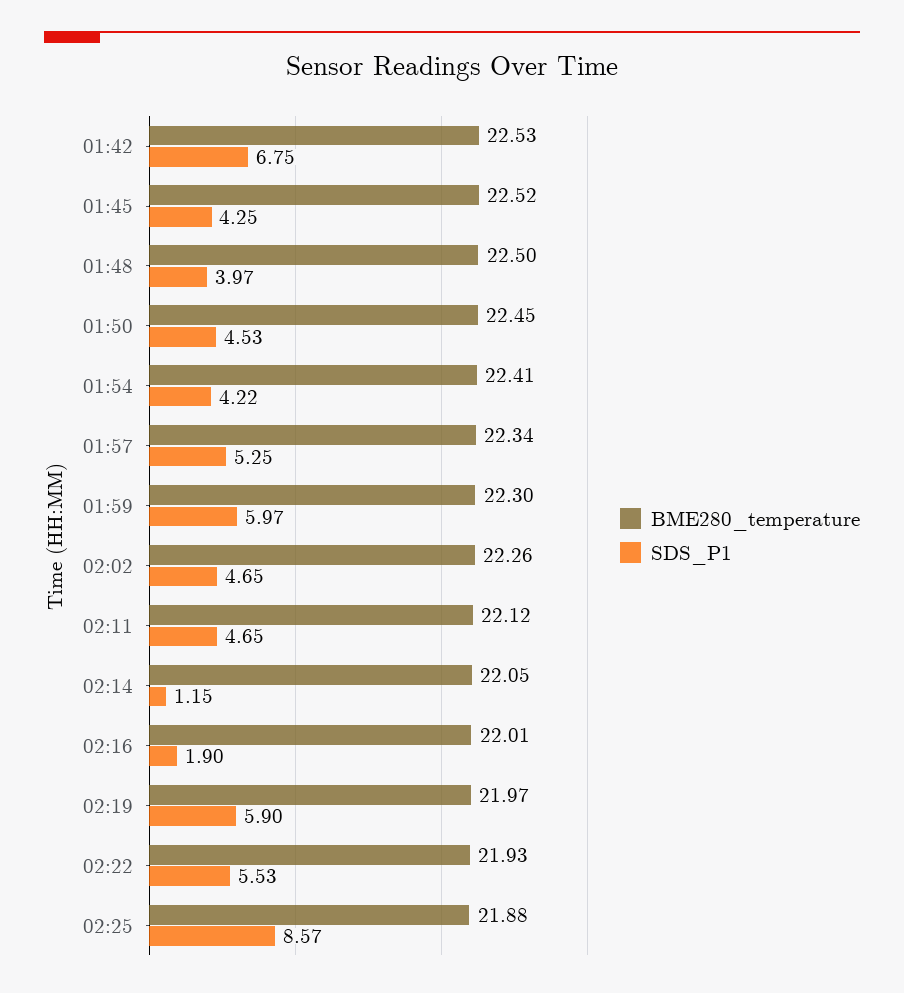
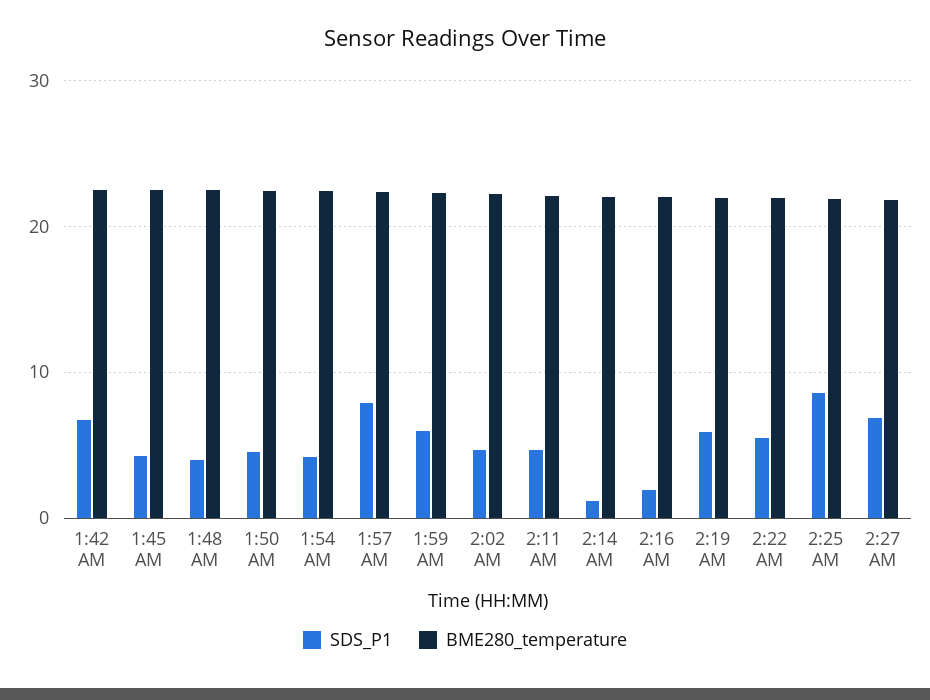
SDS_P1, 01:57: 5.25 -> 8
SDS_P1, 2:27 AM: none -> 7
BME280_temperature, 2:27 AM: none -> 22

